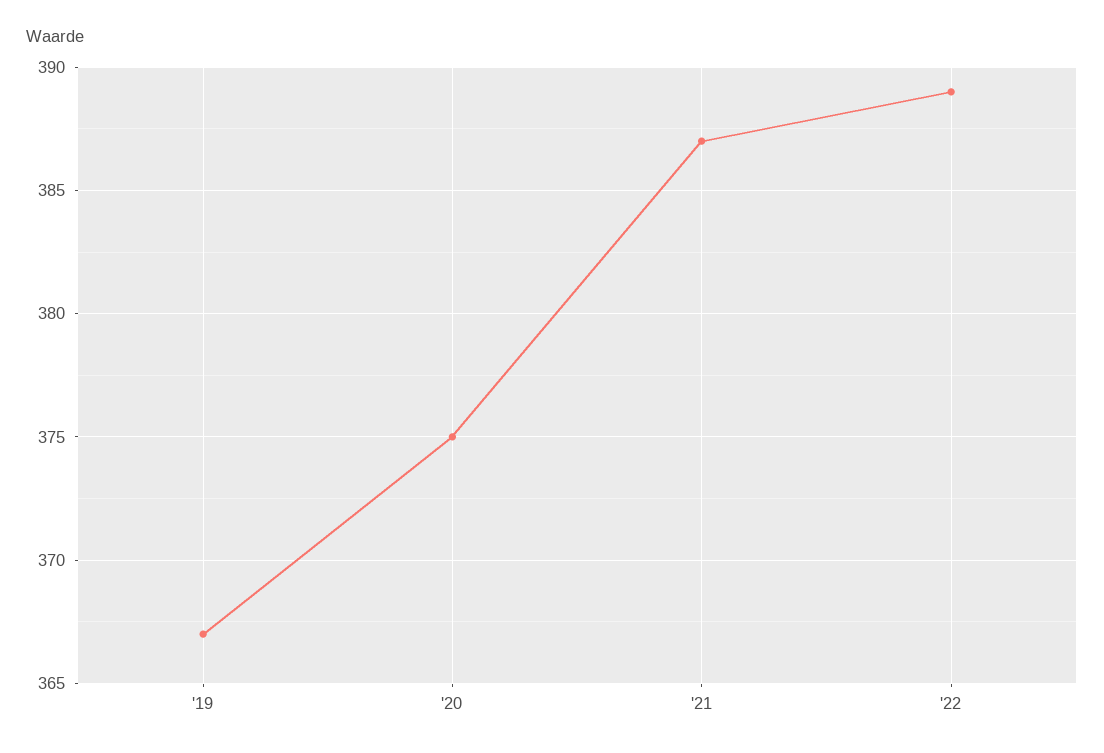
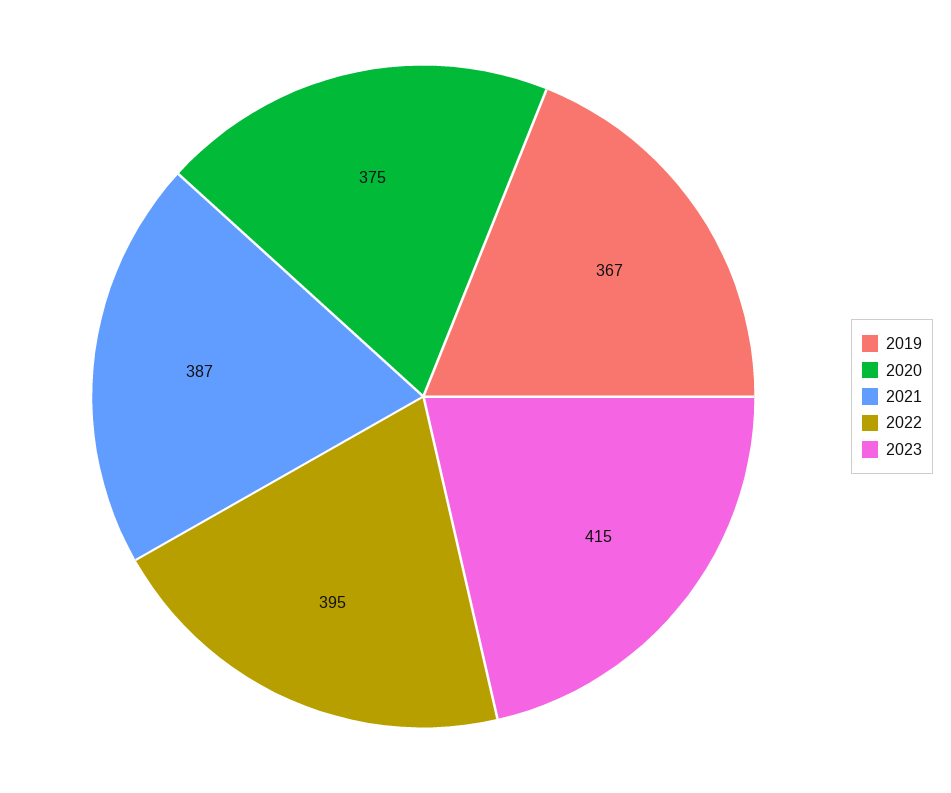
'22: 389 -> 395
2023: none -> 415

